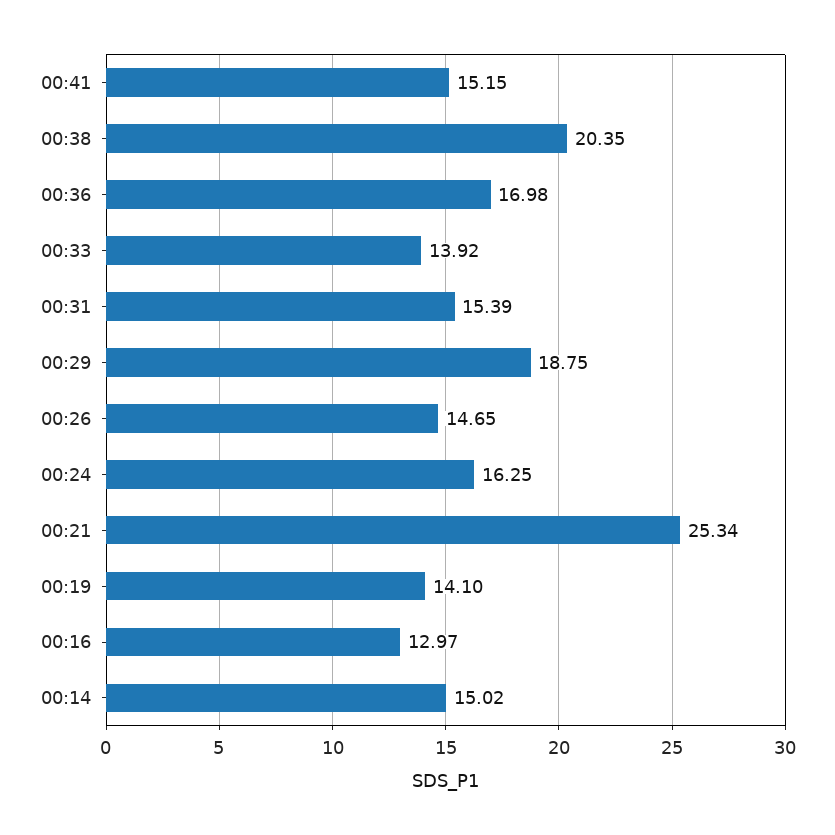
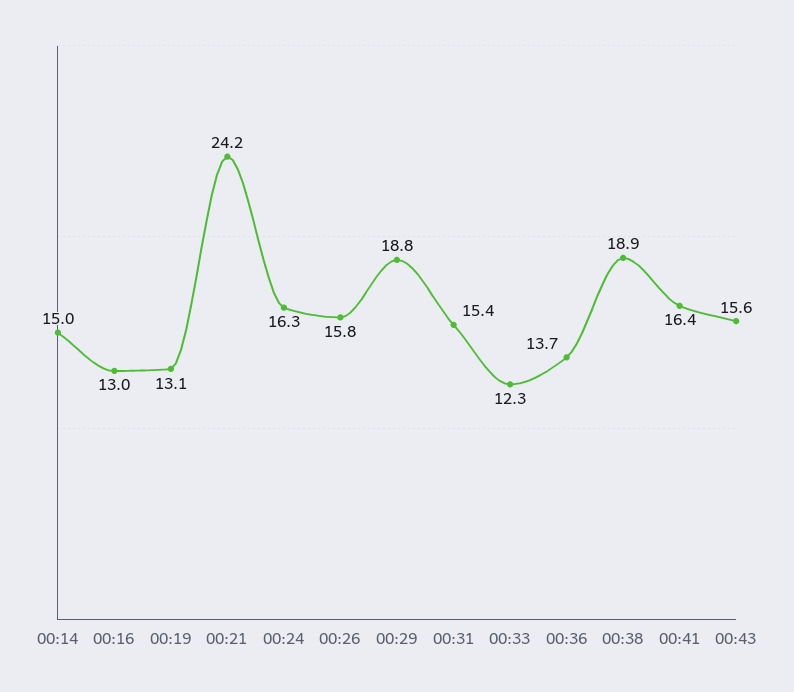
00:41: 15.15 -> 16.4
00:38: 20.35 -> 18.9
00:36: 16.98 -> 13.7
00:33: 13.92 -> 12.3
00:26: 14.65 -> 15.8
00:21: 25.34 -> 24.2
00:19: 14.1 -> 13.1
00:43: none -> 15.6

